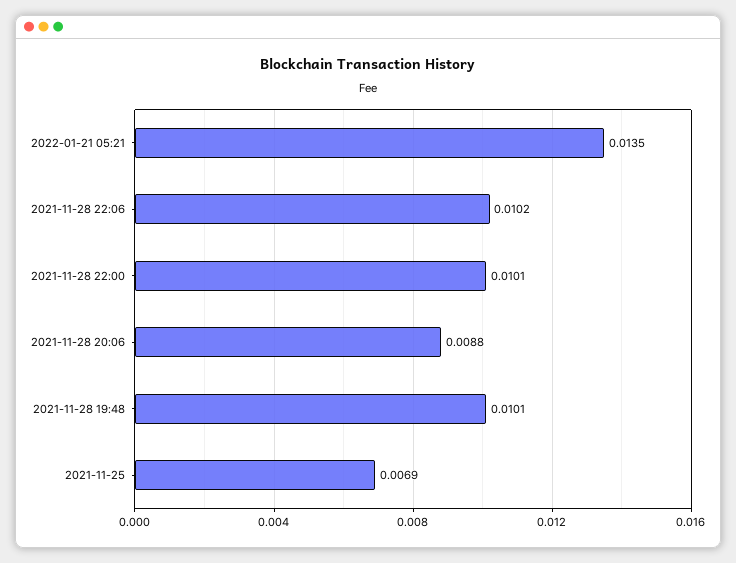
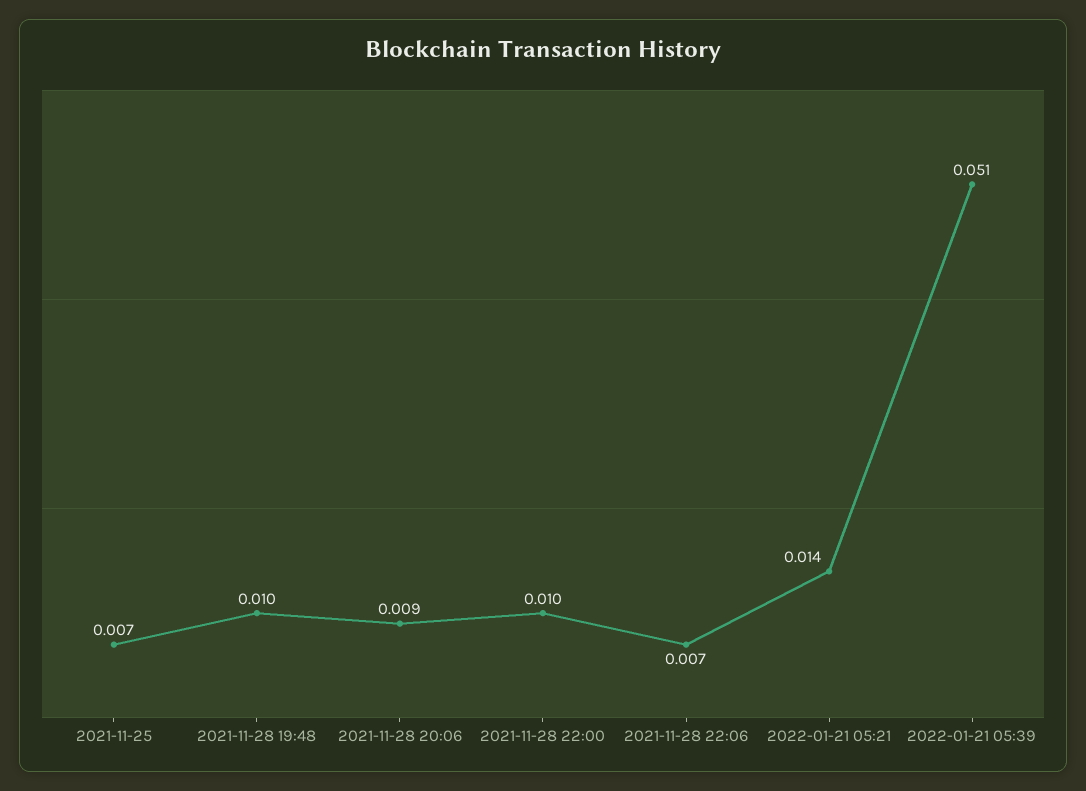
2021-11-28 22:06: 0.0102 -> 0.007
2022-01-21 05:39: none -> 0.051

